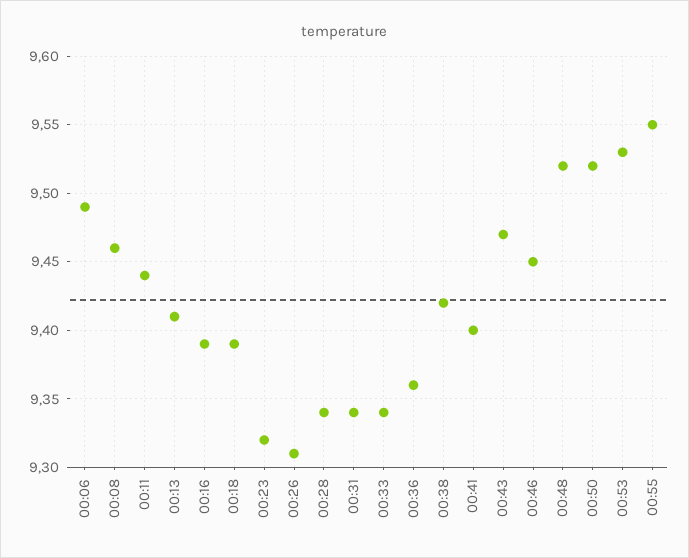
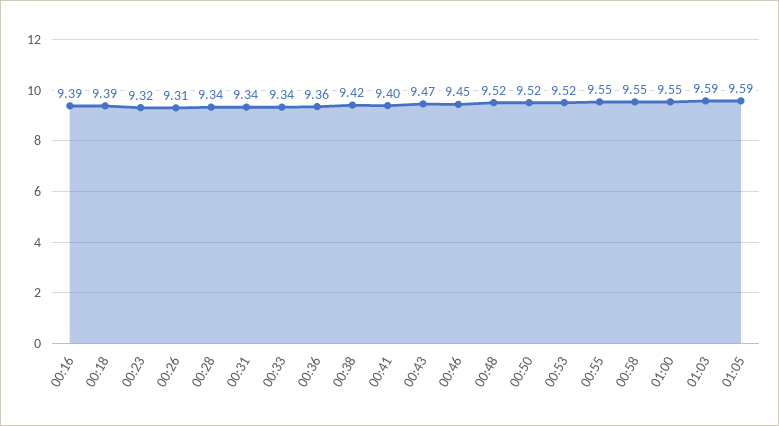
00:06: 9.49 -> none
00:08: 9.46 -> none
00:11: 9.44 -> none
00:13: 9.41 -> none
00:53: 9.53 -> 9.52
00:58: none -> 9.55
01:00: none -> 9.55
01:03: none -> 9.59
01:05: none -> 9.59

